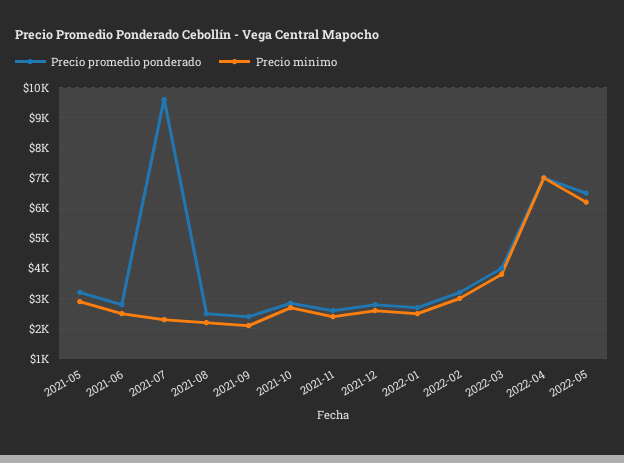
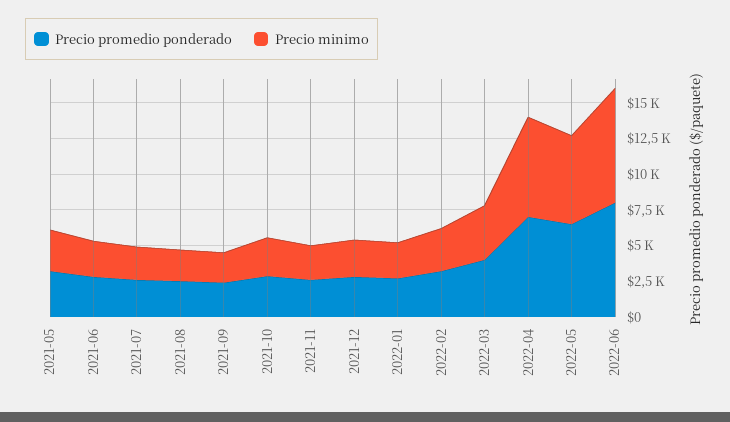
Precio promedio ponderado, 2021-07: 9600 -> 2500
Precio promedio ponderado, 2022-06: none -> 7500
Precio minimo, 2022-06: none -> 7500

